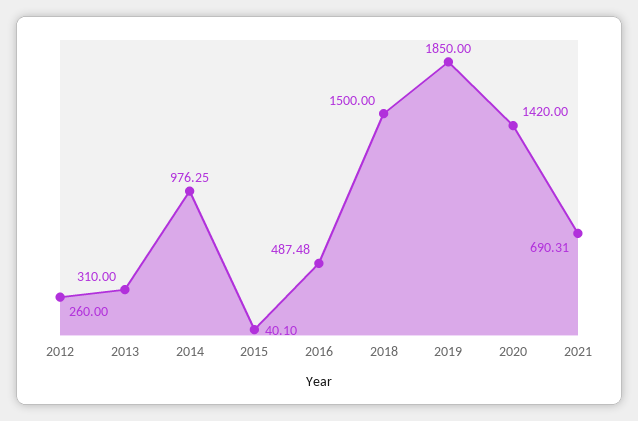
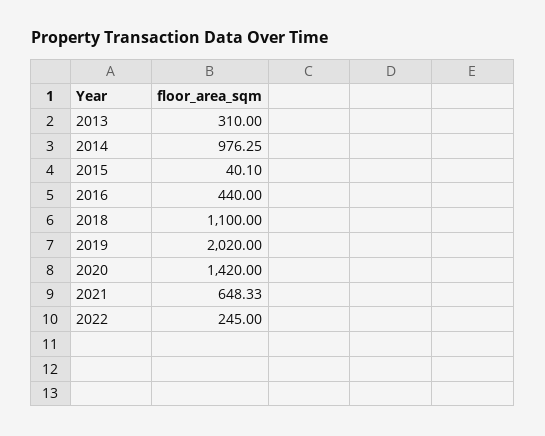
2012: 260 -> none
2016: 487.48 -> 440
2018: 1500 -> 1100
2019: 1850 -> 2020
2021: 690.31 -> 648.33
2022: none -> 245

